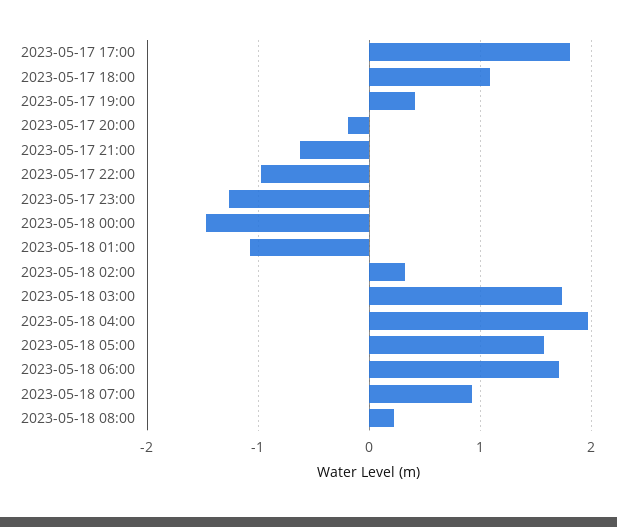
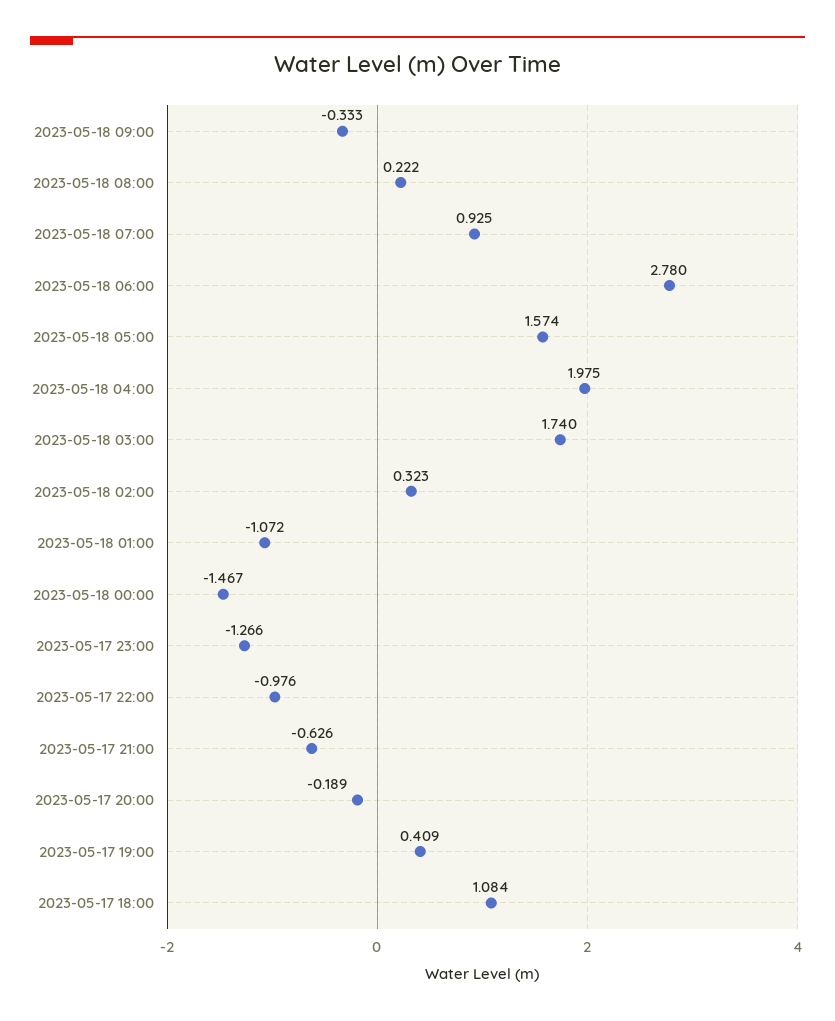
2023-05-17 17:00: 1.8 -> none
2023-05-18 06:00: 1.7 -> 2.78
2023-05-18 09:00: none -> -0.333

